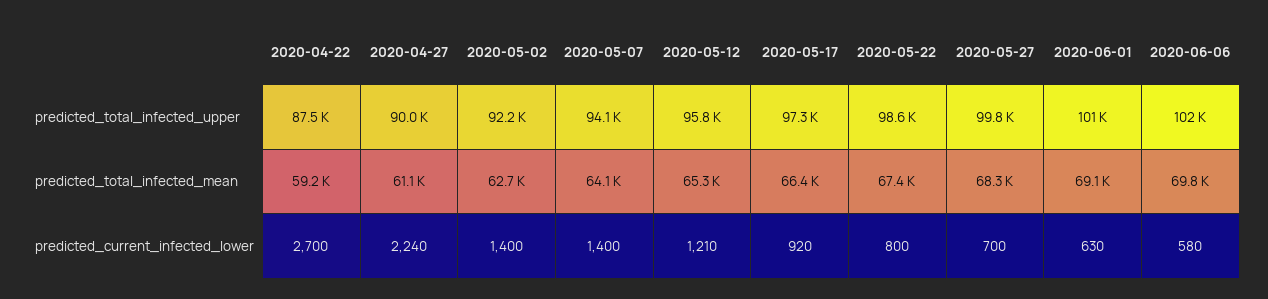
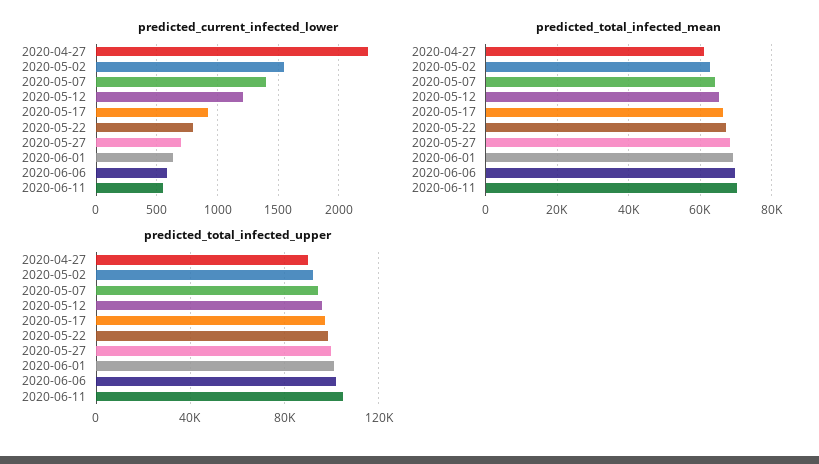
predicted_total_infected_upper, 2020-04-22: 87500 -> none
predicted_total_infected_mean, 2020-04-22: 59200 -> none
predicted_current_infected_lower, 2020-04-22: 2700 -> none
predicted_current_infected_lower, 2020-05-02: 1400 -> 1550
predicted_current_infected_lower, 2020-06-11: none -> 550
predicted_total_infected_mean, 2020-06-11: none -> 70000
predicted_total_infected_upper, 2020-06-11: none -> 105000

